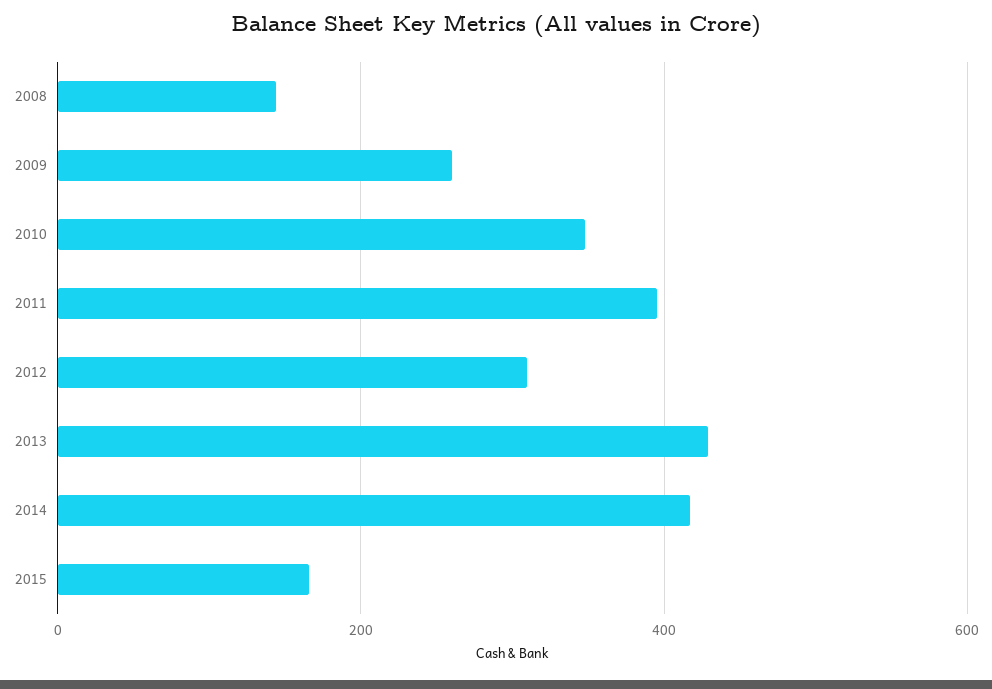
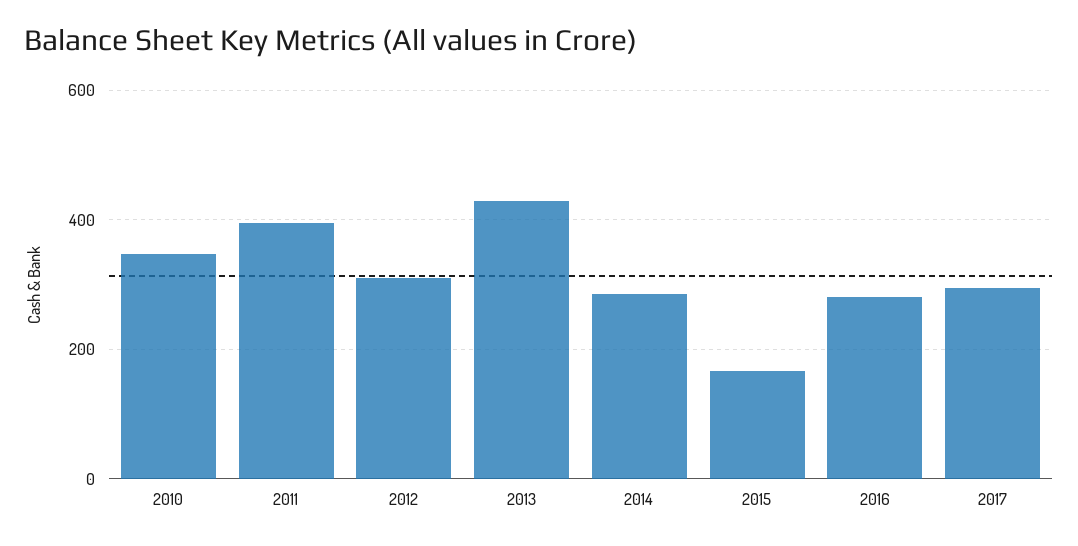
2008: 140 -> none
2009: 260 -> none
2014: 420 -> 280
2016: none -> 280
2017: none -> 300

